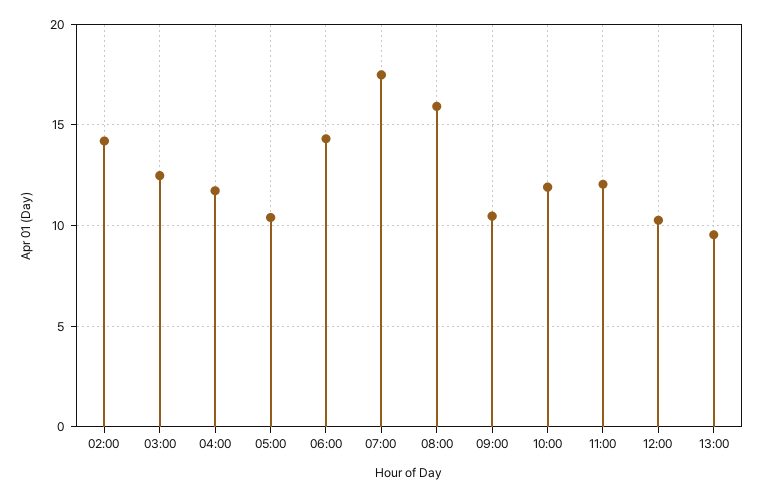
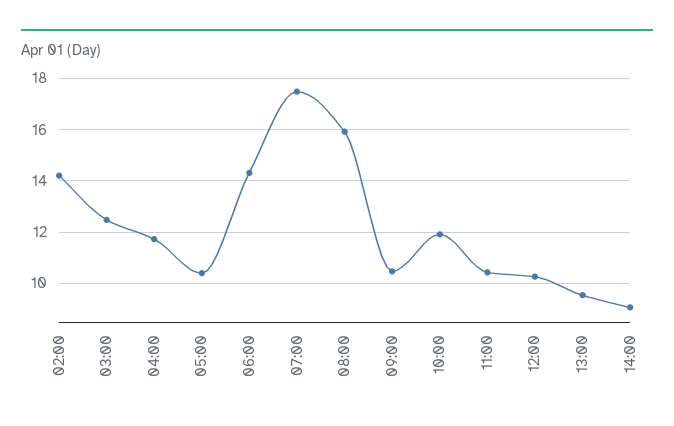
11:00: 12 -> 10.5
14:00: none -> 9

